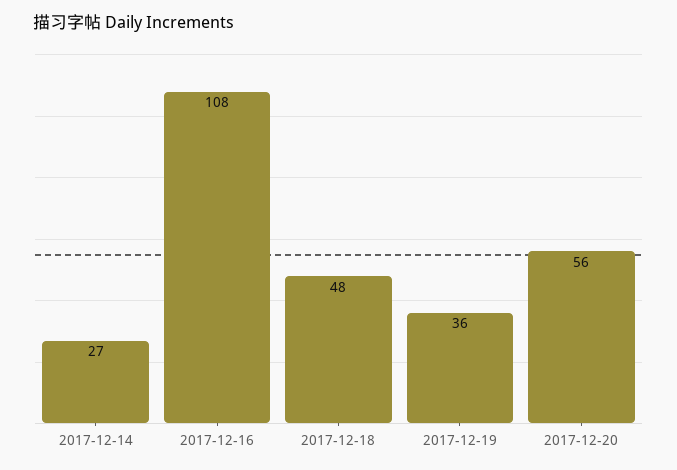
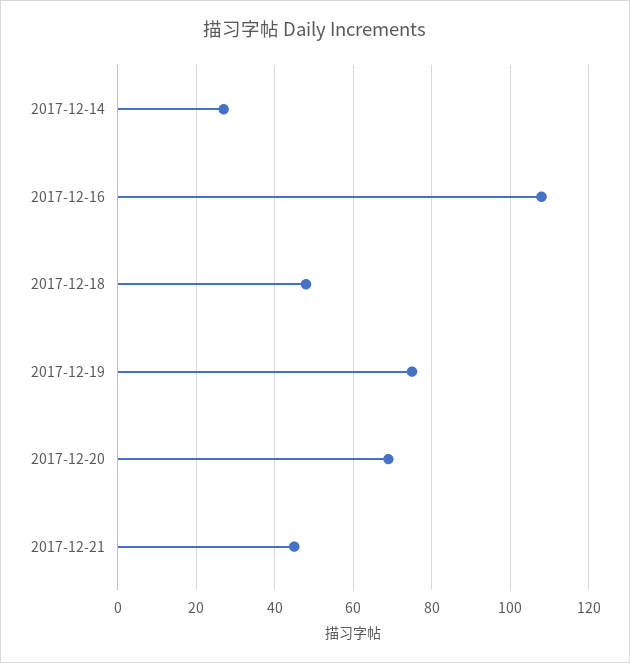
2017-12-19: 36 -> 75
2017-12-20: 56 -> 70
2017-12-21: none -> 45

